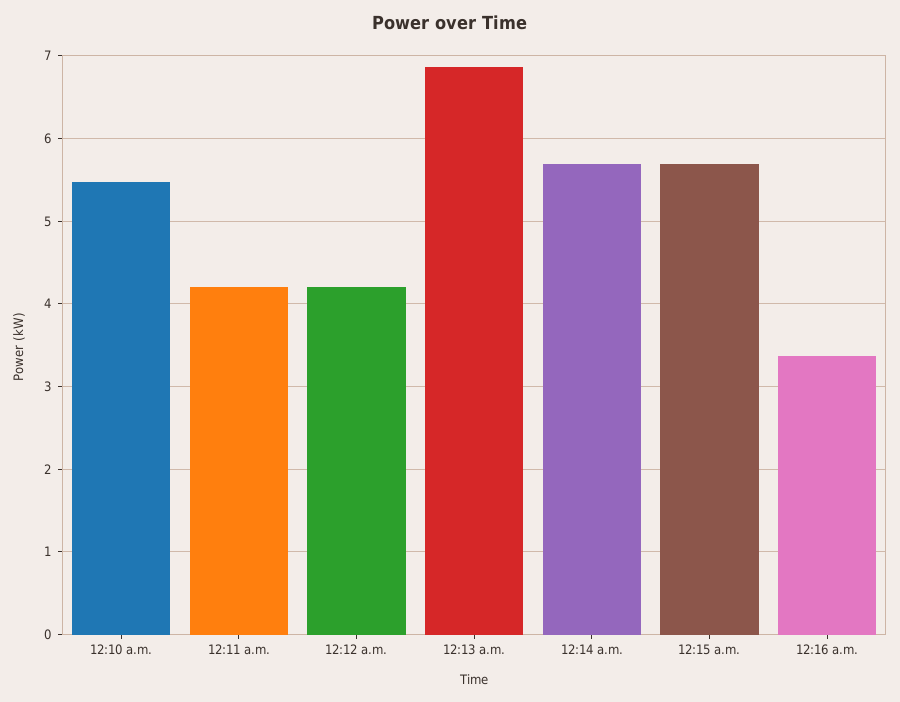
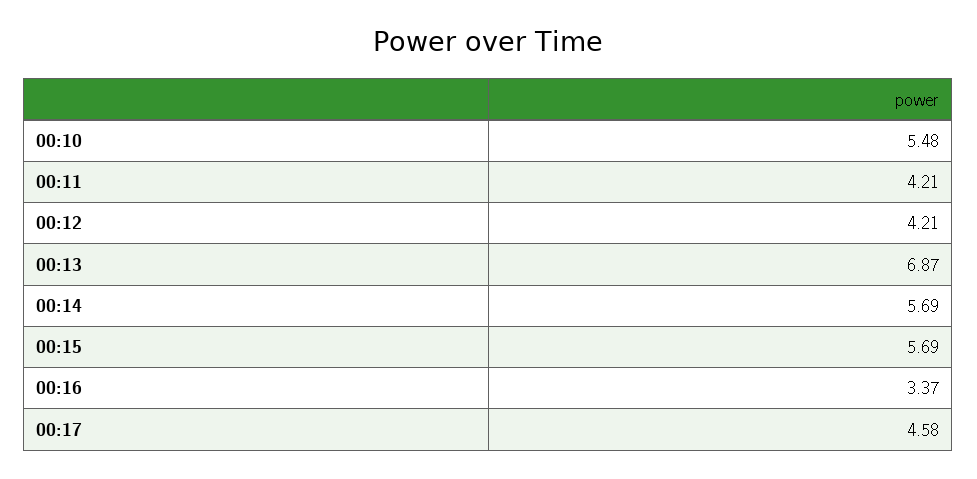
00:17: none -> 4.58

